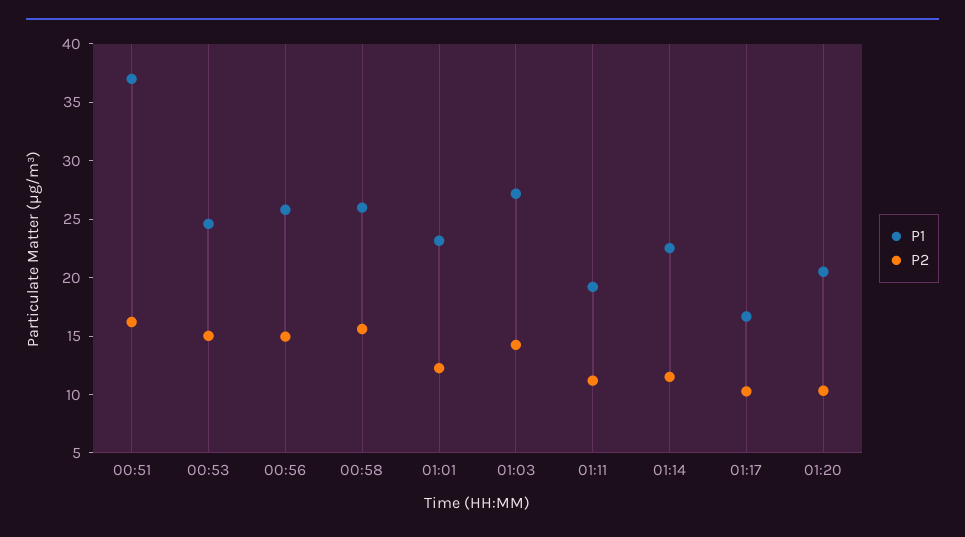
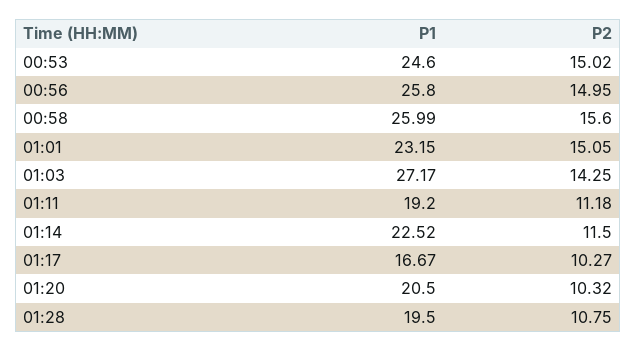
P1, 00:51: 37 -> none
P2, 00:51: 16 -> none
P2, 01:01: 12 -> 15.05
P1, 01:28: none -> 19.5
P2, 01:28: none -> 10.75

